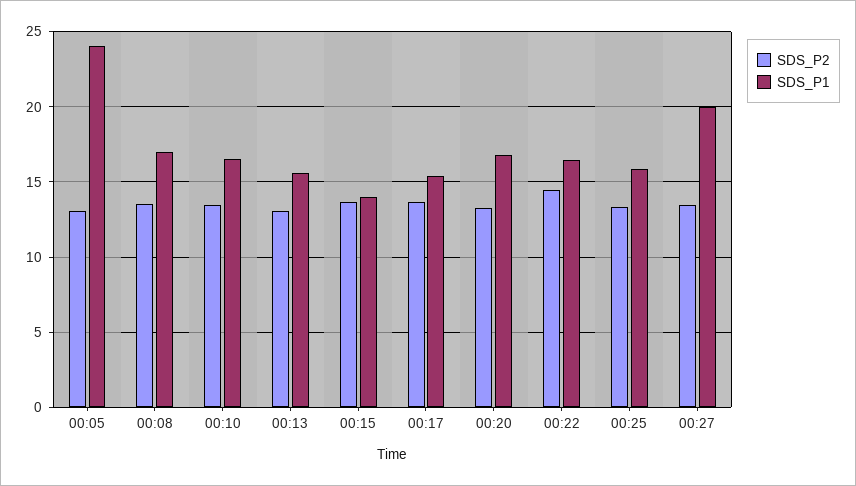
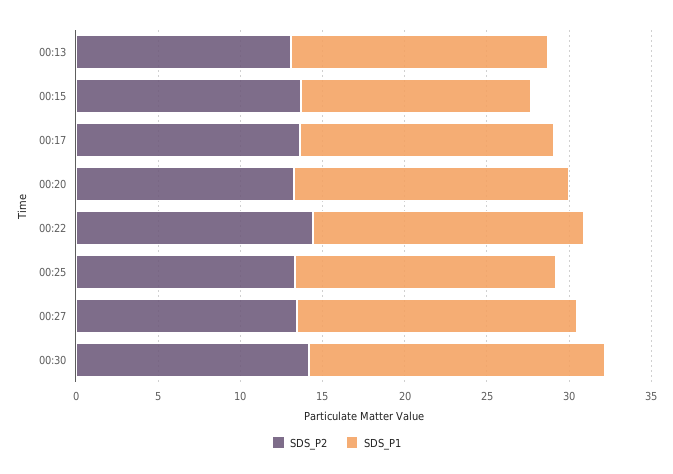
SDS_P2, 00:05: 13 -> none
SDS_P1, 00:05: 24 -> none
SDS_P2, 00:08: 13.5 -> none
SDS_P1, 00:08: 17 -> none
SDS_P2, 00:10: 13.5 -> none
SDS_P1, 00:10: 16.5 -> none
SDS_P1, 00:27: 20 -> 17
SDS_P2, 00:30: none -> 14
SDS_P1, 00:30: none -> 18

